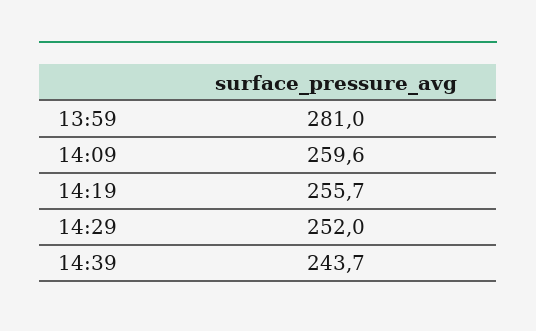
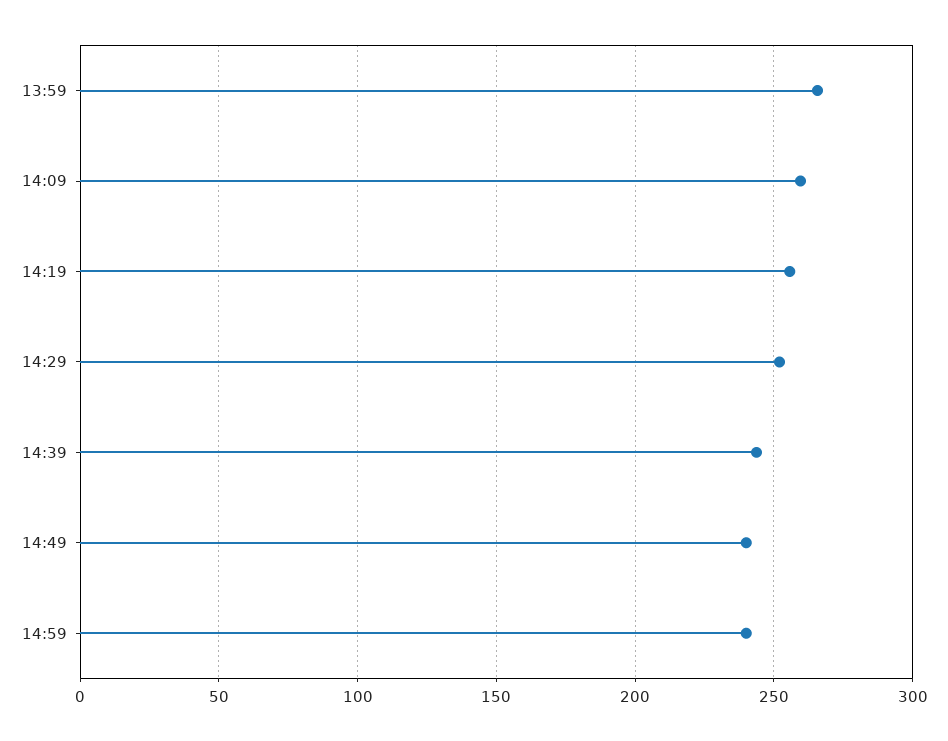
13:59: 281 -> 265
14:49: none -> 240
14:59: none -> 240

